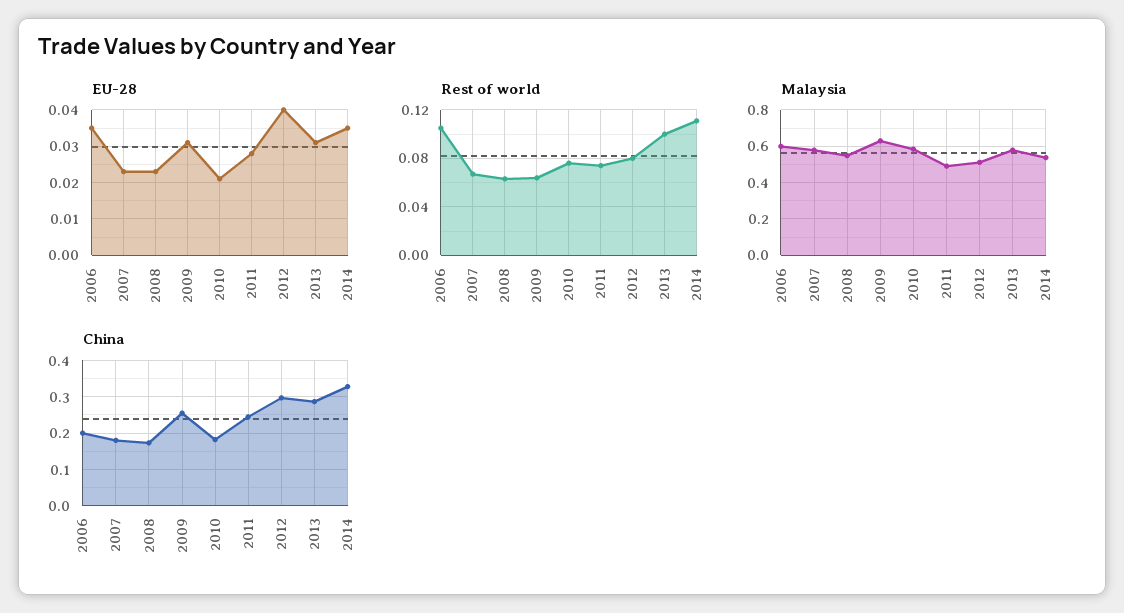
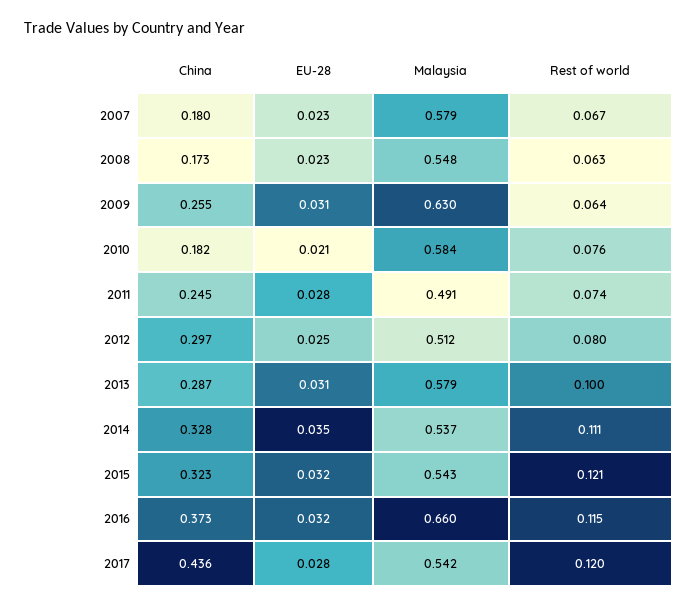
EU-28, 2006: 0.035 -> none
EU-28, 2012: 0.04 -> 0.025
Rest of world, 2006: 0.105 -> none
Malaysia, 2006: 0.6 -> none
China, 2006: 0.2 -> none
China, 2015: none -> 0.323
EU-28, 2015: none -> 0.032
Malaysia, 2015: none -> 0.543
Rest of world, 2015: none -> 0.121
China, 2016: none -> 0.373
EU-28, 2016: none -> 0.032
Malaysia, 2016: none -> 0.66
Rest of world, 2016: none -> 0.115
China, 2017: none -> 0.436
EU-28, 2017: none -> 0.028
Malaysia, 2017: none -> 0.542
Rest of world, 2017: none -> 0.12

